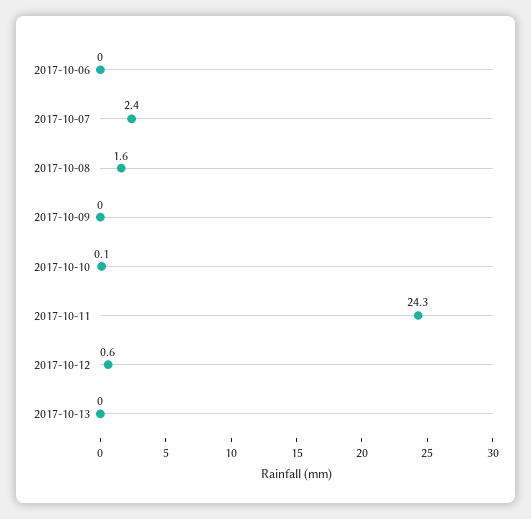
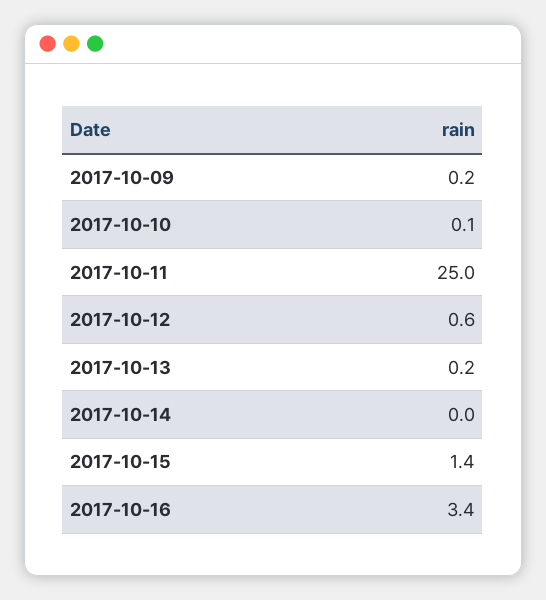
2017-10-06: 0 -> none
2017-10-07: 2.4 -> none
2017-10-08: 1.6 -> none
2017-10-09: 0 -> 0.2
2017-10-11: 24.3 -> 25
2017-10-13: 0 -> 0.2
2017-10-14: none -> 0
2017-10-15: none -> 1.4
2017-10-16: none -> 3.4

